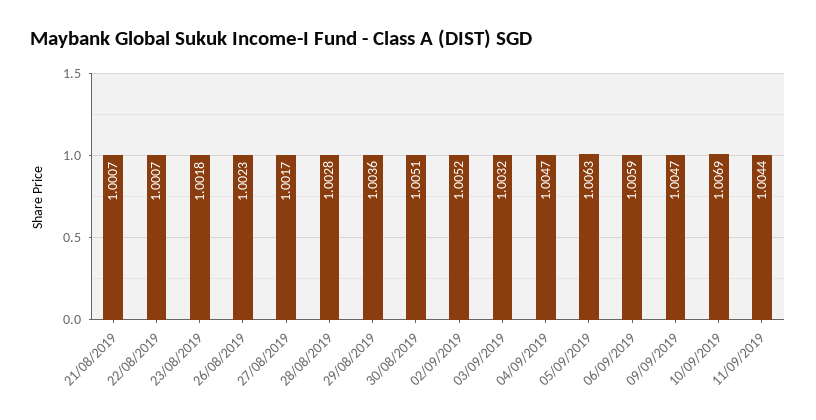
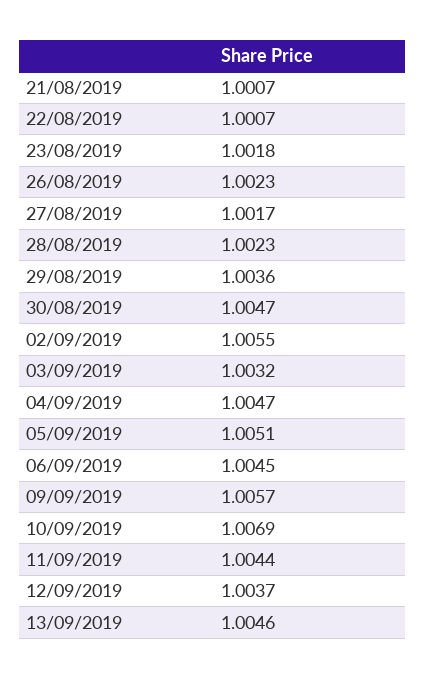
28/08/2019: 1.0028 -> 1.0023
30/08/2019: 1.0051 -> 1.0047
02/09/2019: 1.0052 -> 1.0055
05/09/2019: 1.0063 -> 1.0051
06/09/2019: 1.0059 -> 1.0045
09/09/2019: 1.0047 -> 1.0057
12/09/2019: none -> 1.0037
13/09/2019: none -> 1.0046

